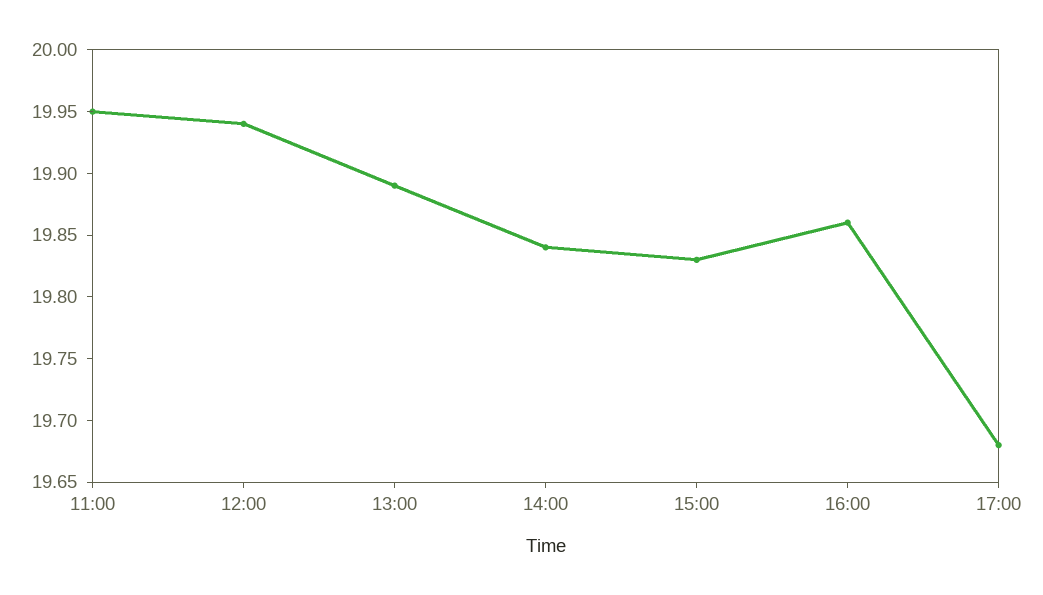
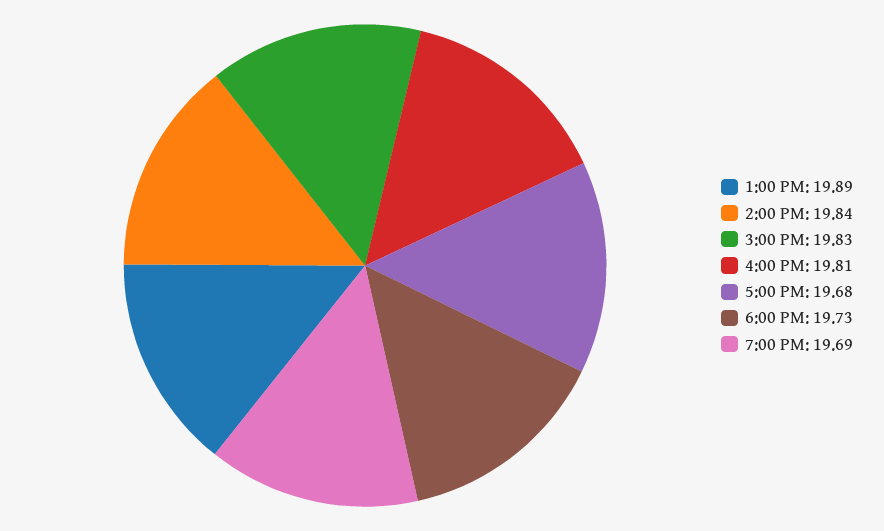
11:00: 19.95 -> none
12:00: 19.94 -> none
16:00: 19.86 -> 19.81
6:00 PM: none -> 19.73
7:00 PM: none -> 19.69

